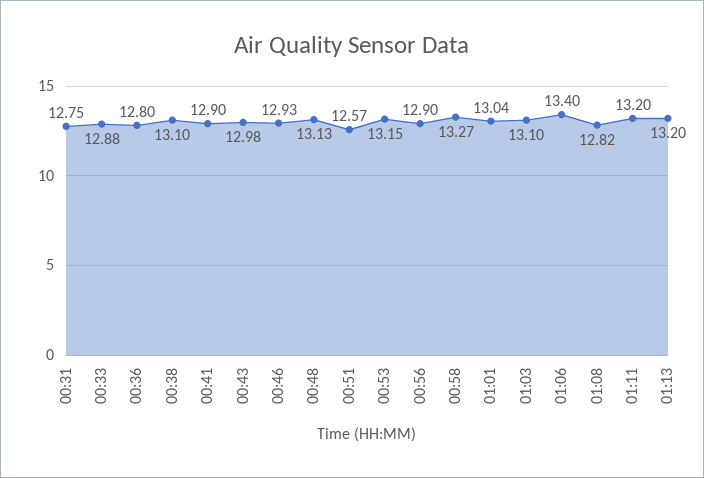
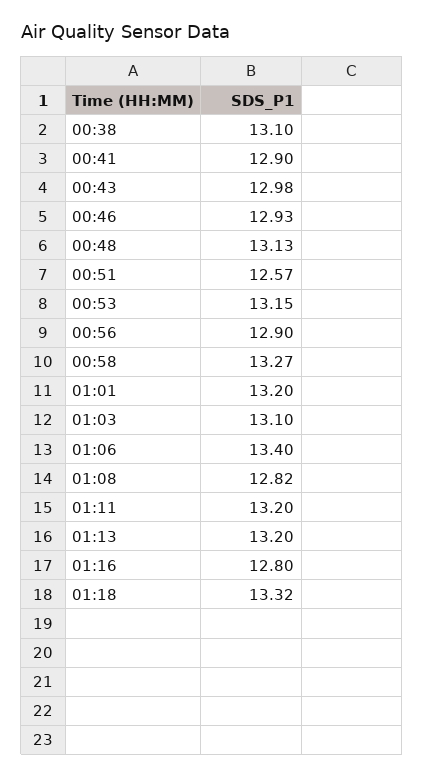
00:31: 12.75 -> none
00:33: 12.88 -> none
00:36: 12.8 -> none
01:01: 13.04 -> 13.2
01:16: none -> 12.8
01:18: none -> 13.32

